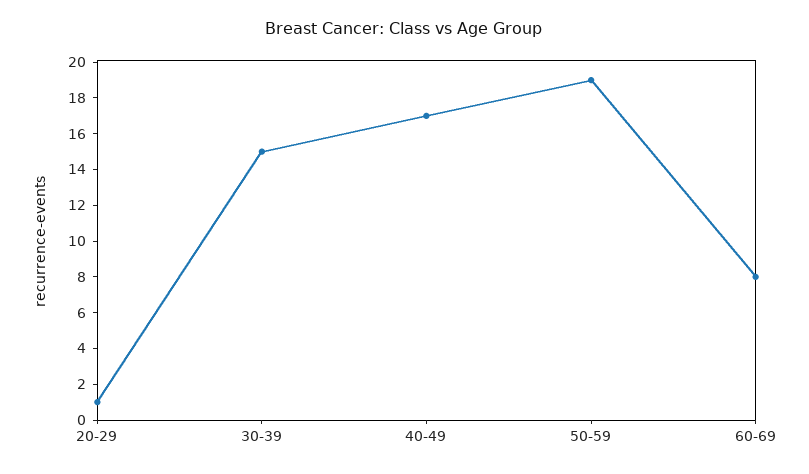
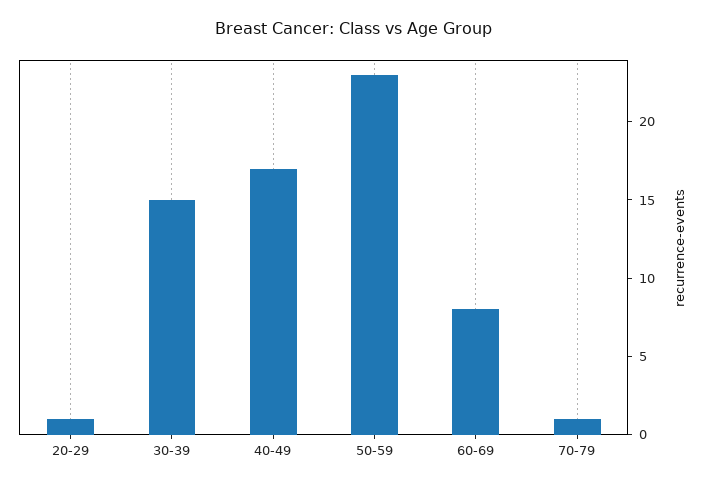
50-59: 19 -> 23
70-79: none -> 1

